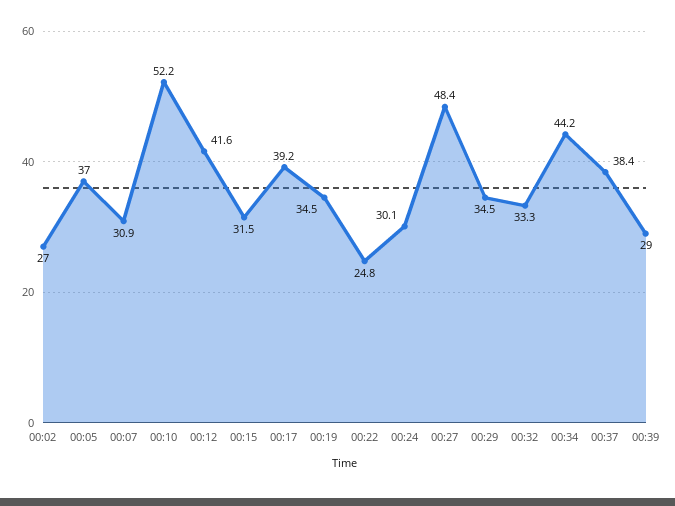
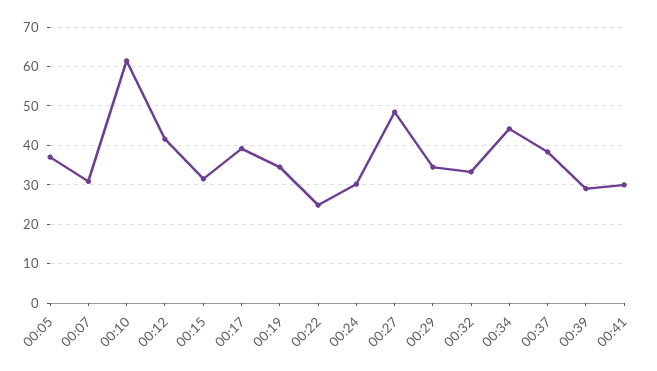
00:02: 27 -> none
00:10: 52.2 -> 62
00:41: none -> 30

